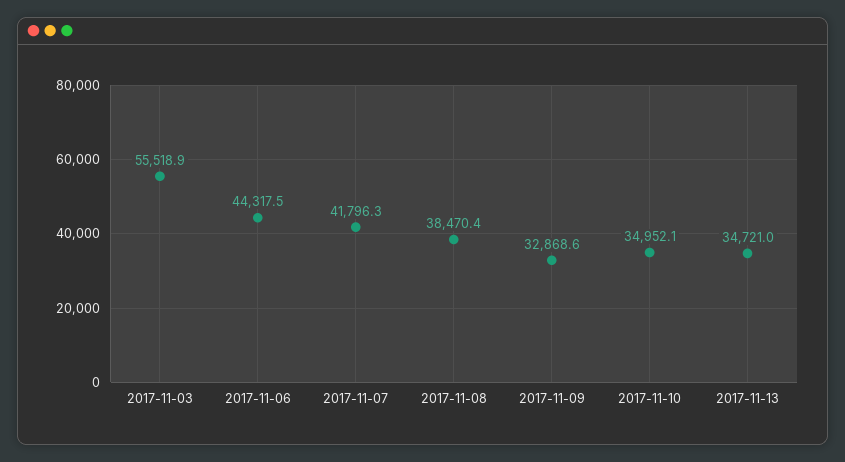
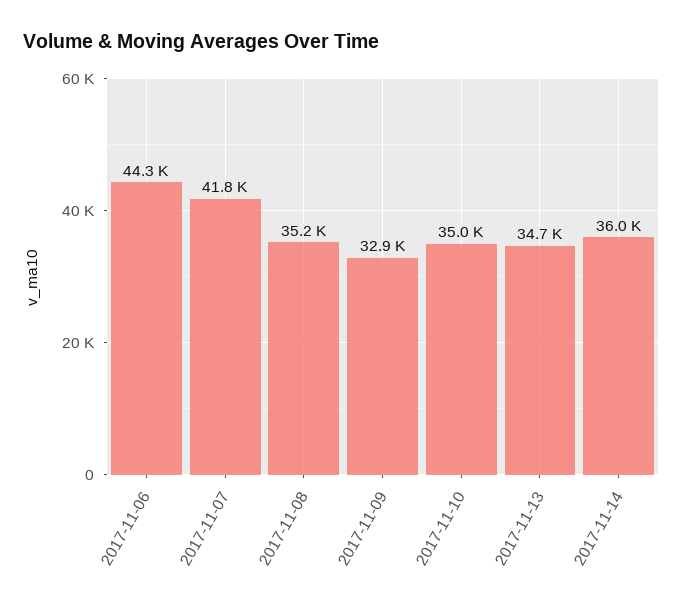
2017-11-03: 55518.9 -> none
2017-11-08: 38470.4 -> 35200
2017-11-14: none -> 36000

